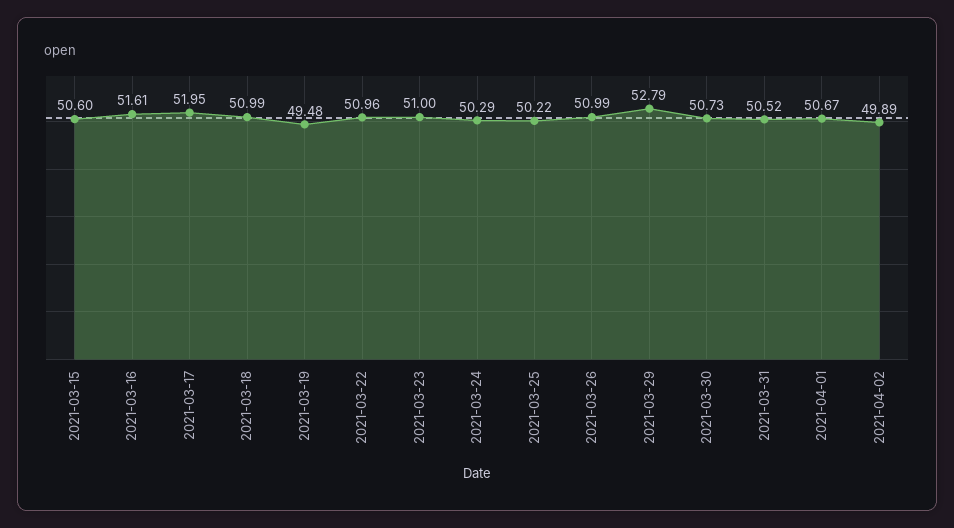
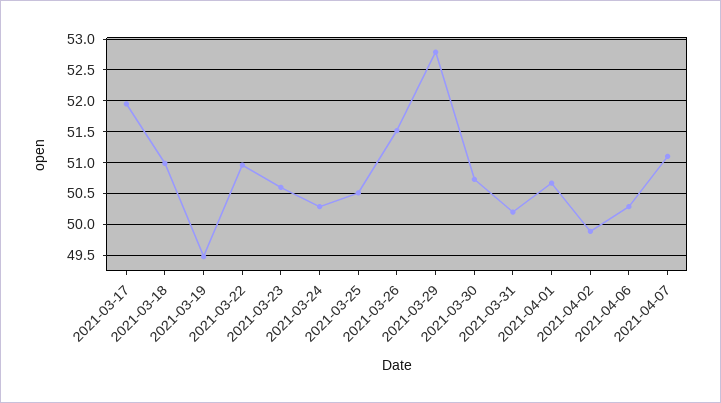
2021-03-15: 50.6 -> none
2021-03-16: 51.61 -> none
2021-03-23: 51 -> 50.6
2021-03-25: 50.22 -> 50.5
2021-03-26: 50.99 -> 51.5
2021-03-31: 50.52 -> 50.2
2021-04-06: none -> 50.3
2021-04-07: none -> 51.1

